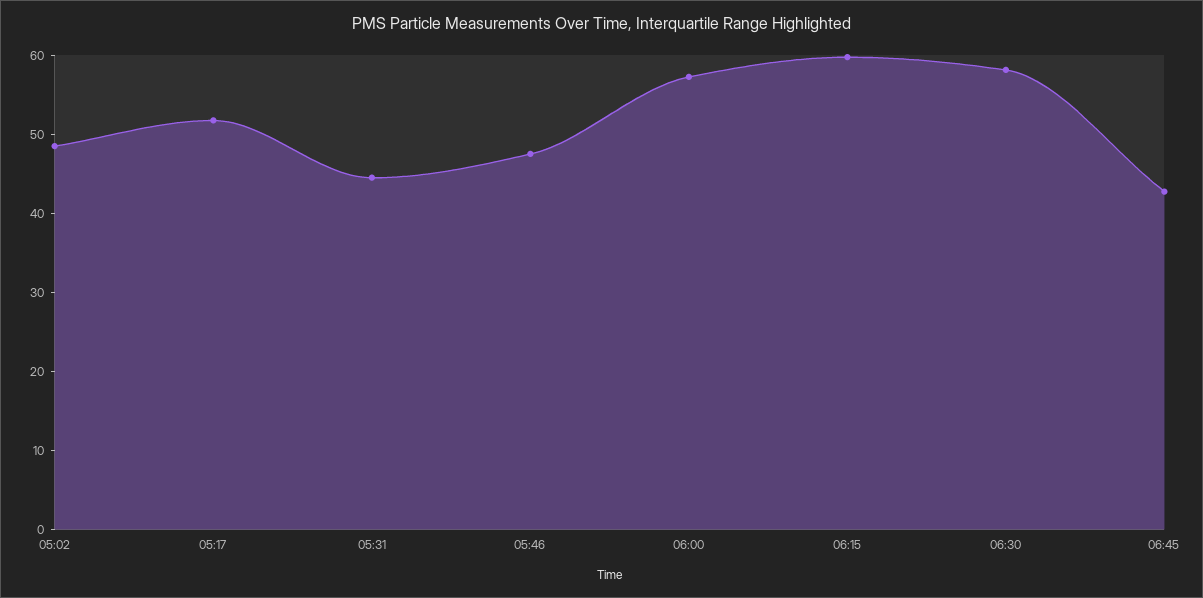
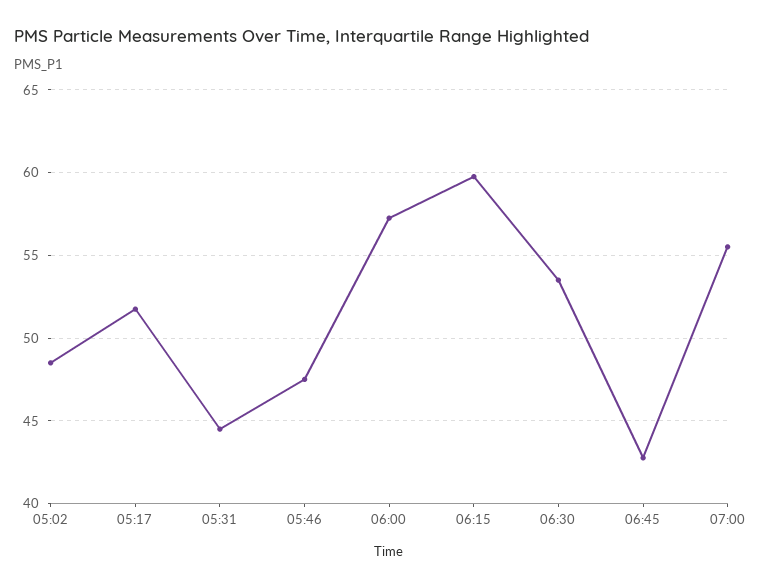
06:30: 58 -> 53.5
07:00: none -> 55.5

